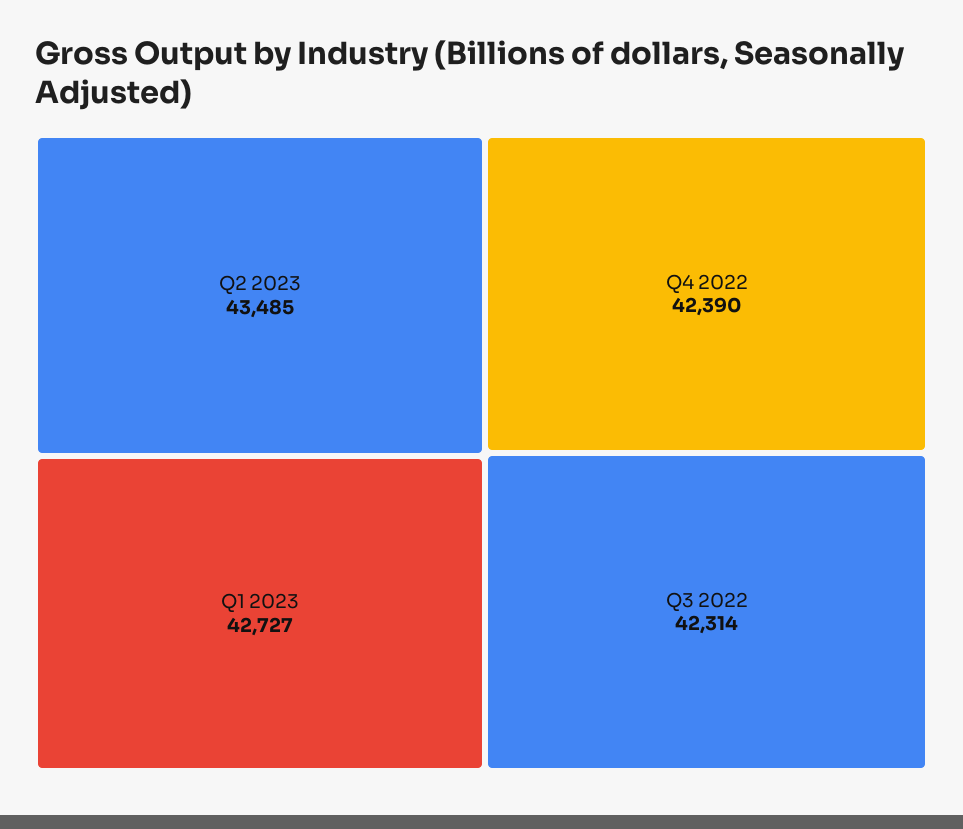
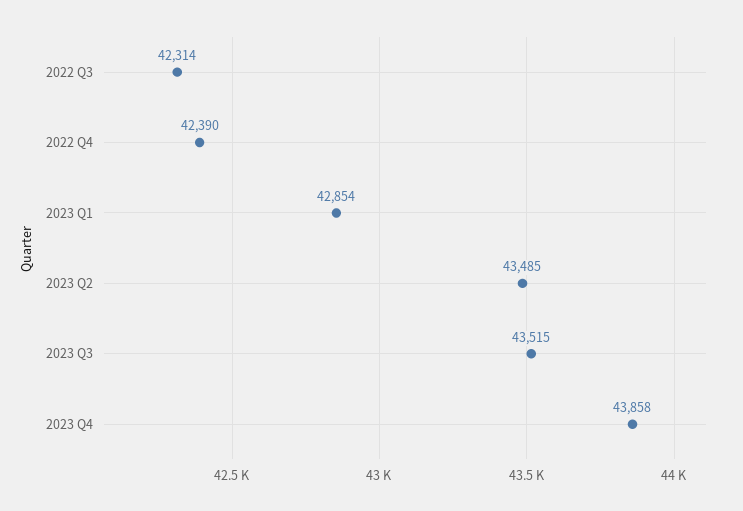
Q1 2023: 42727 -> 42854
2023 Q3: none -> 43515
2023 Q4: none -> 43858

